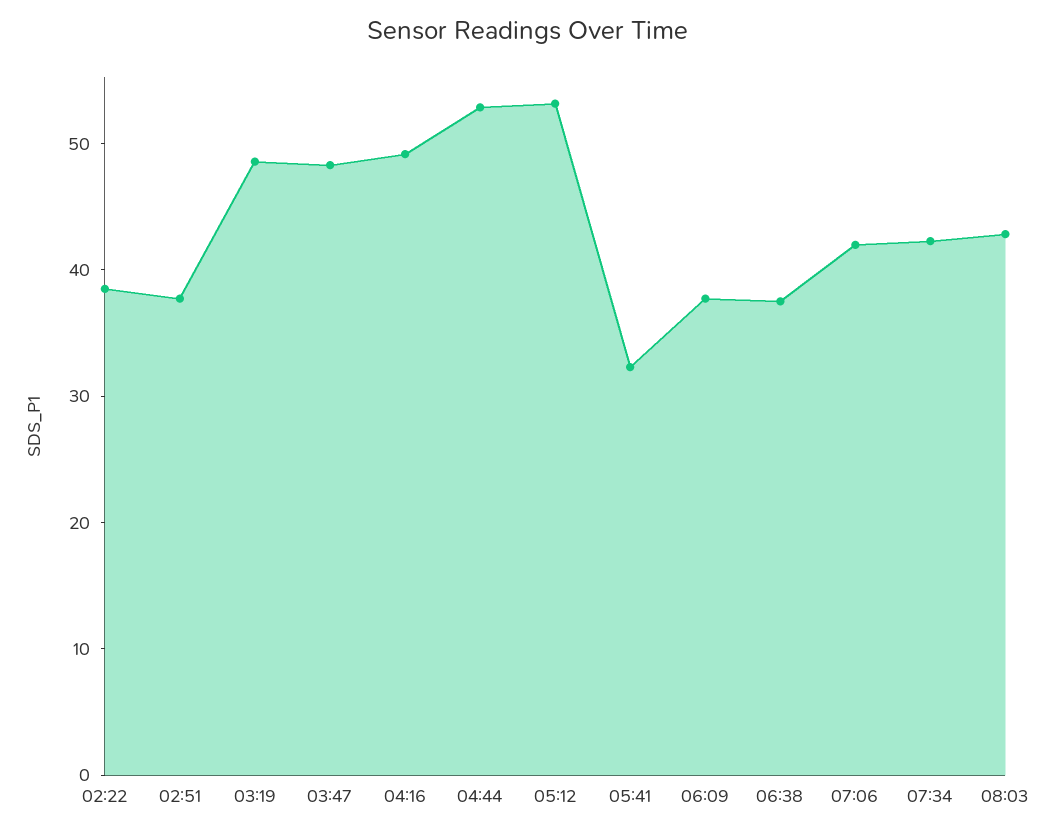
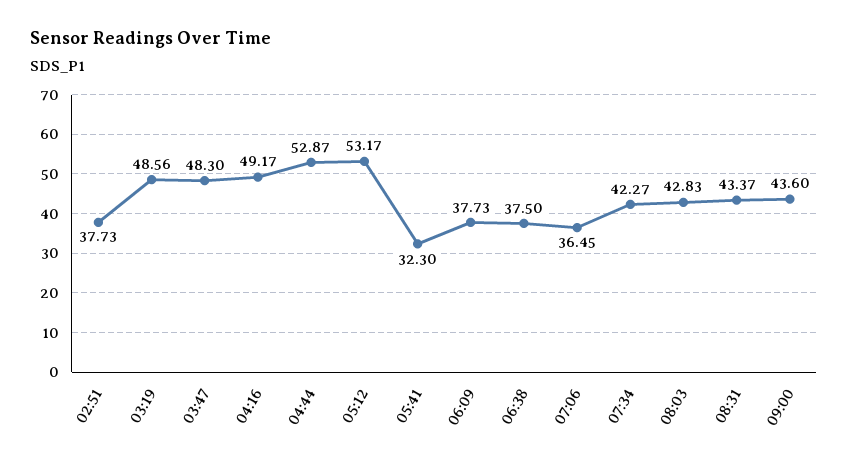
02:22: 38 -> none
07:06: 42 -> 36.45
08:31: none -> 43.37
09:00: none -> 43.6

